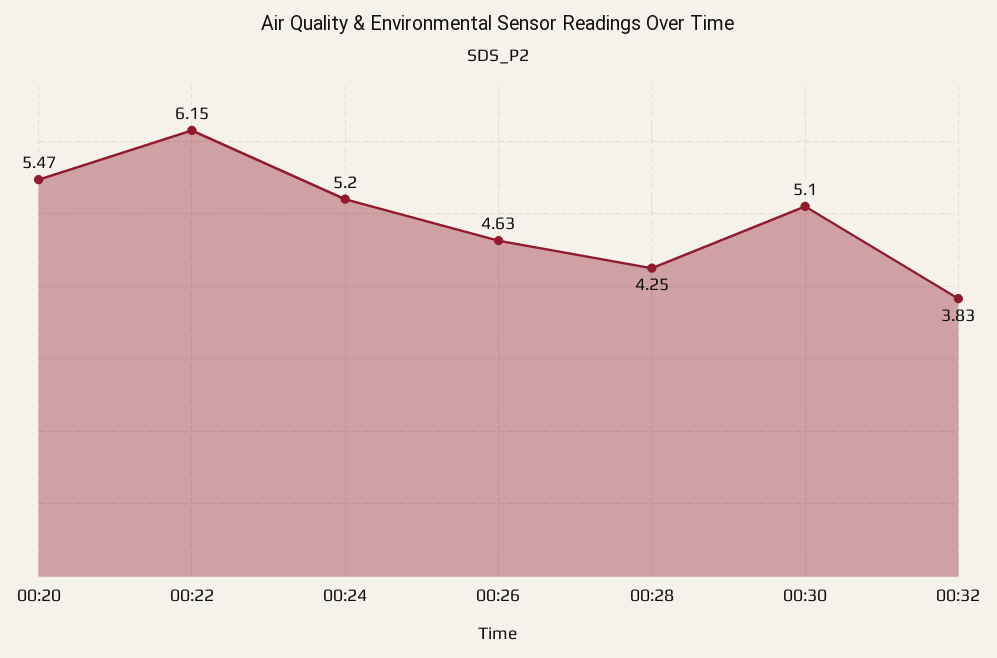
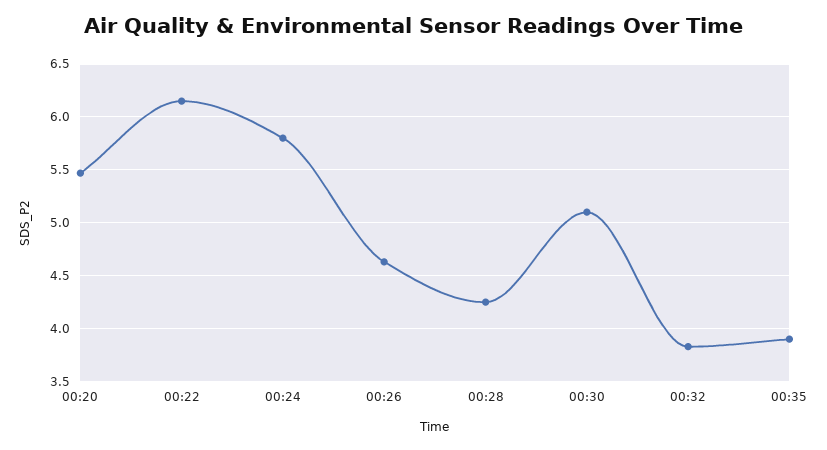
00:24: 5.2 -> 5.8
00:35: none -> 3.9

